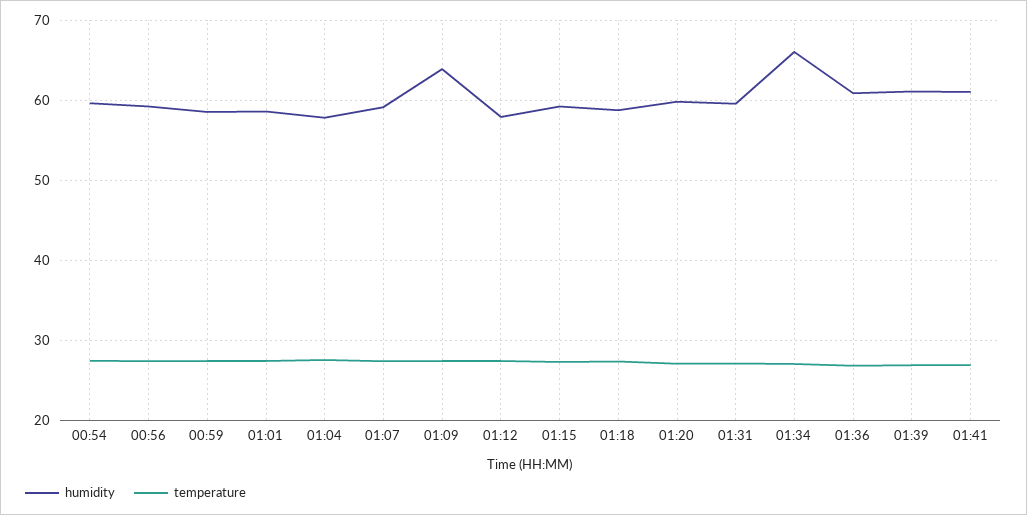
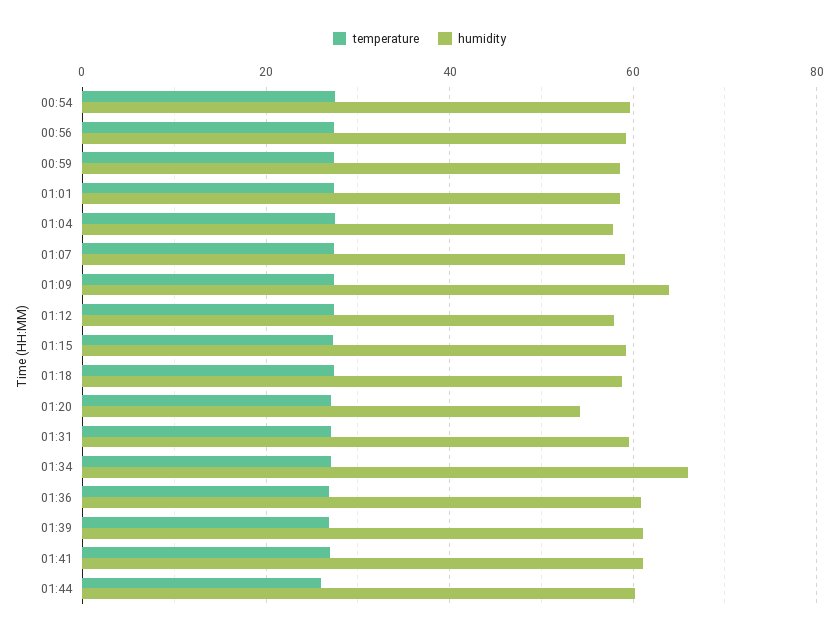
humidity, 01:20: 60 -> 54
temperature, 01:44: none -> 26
humidity, 01:44: none -> 60

